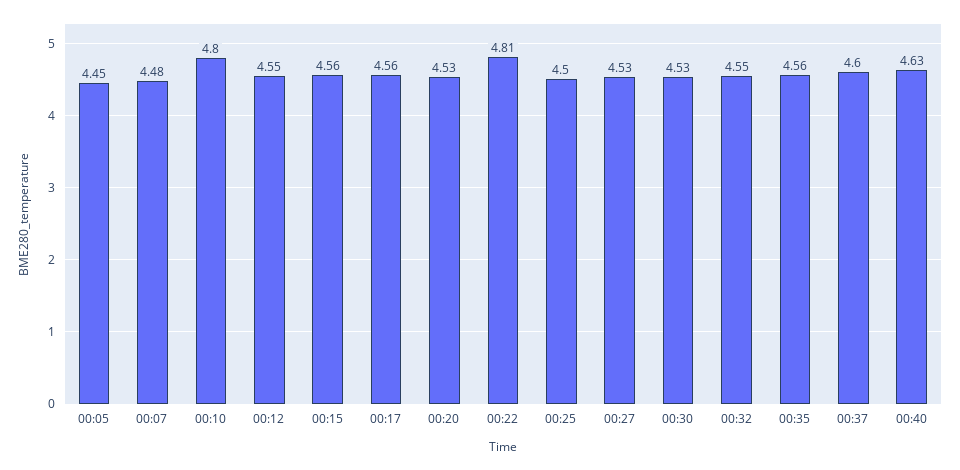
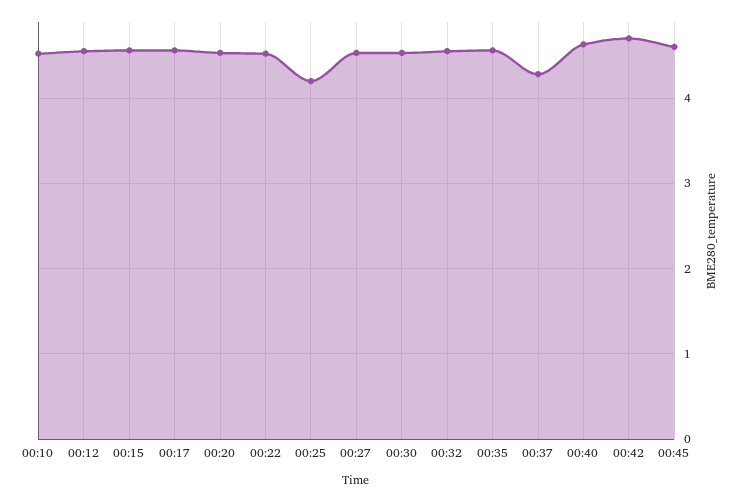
00:05: 4.45 -> none
00:07: 4.48 -> none
00:10: 4.8 -> 4.5
00:22: 4.81 -> 4.5
00:25: 4.5 -> 4.2
00:37: 4.6 -> 4.3
00:42: none -> 4.7
00:45: none -> 4.6

